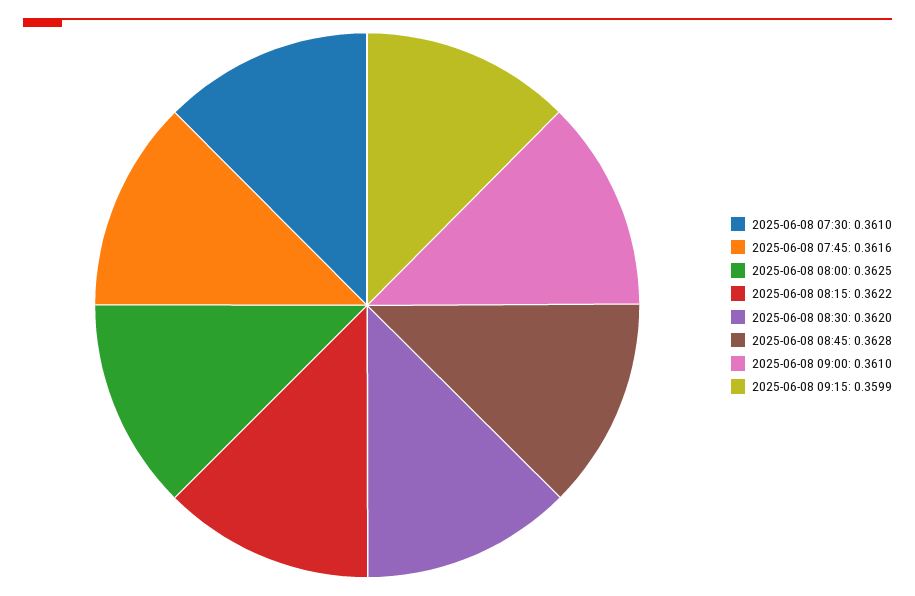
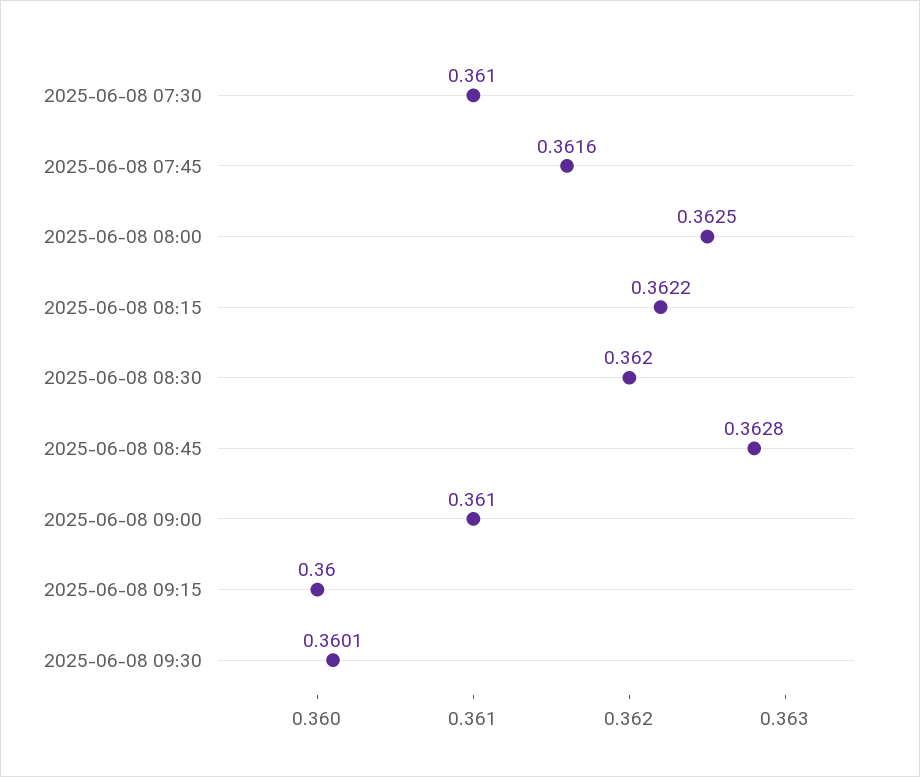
2025-06-08 09:15: 0.3599 -> 0.36
2025-06-08 09:30: none -> 0.3601

